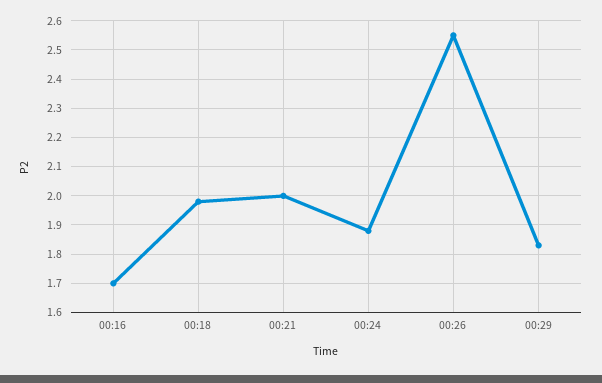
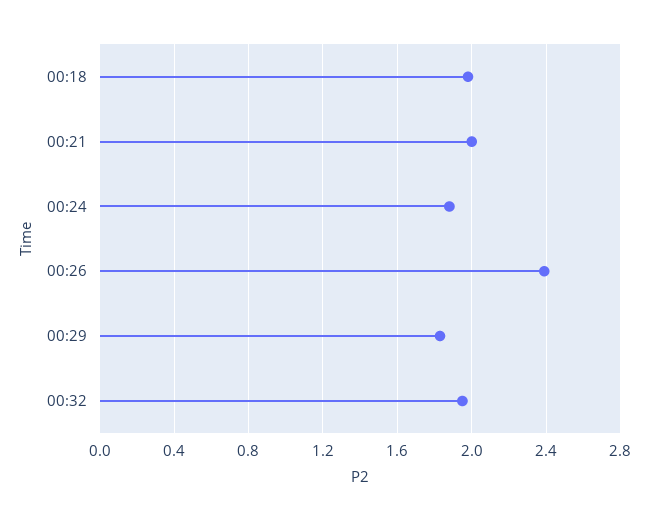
00:16: 1.7 -> none
00:26: 2.55 -> 2.4
00:32: none -> 1.95

